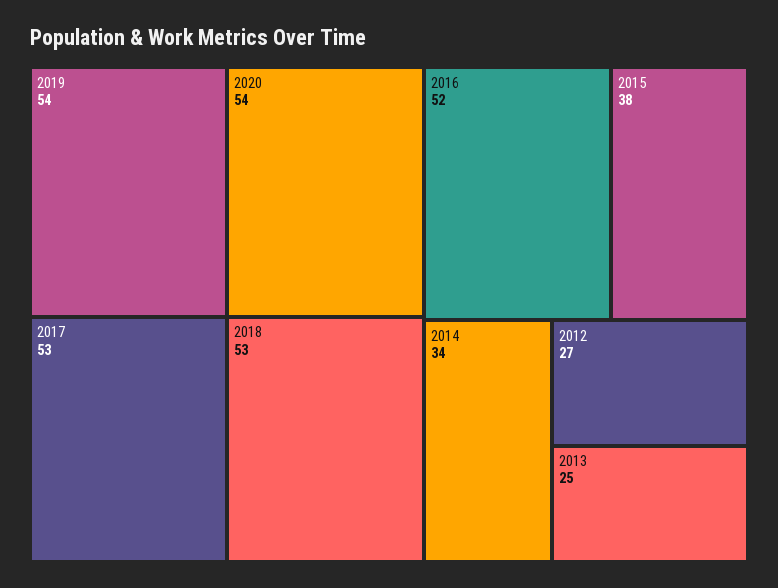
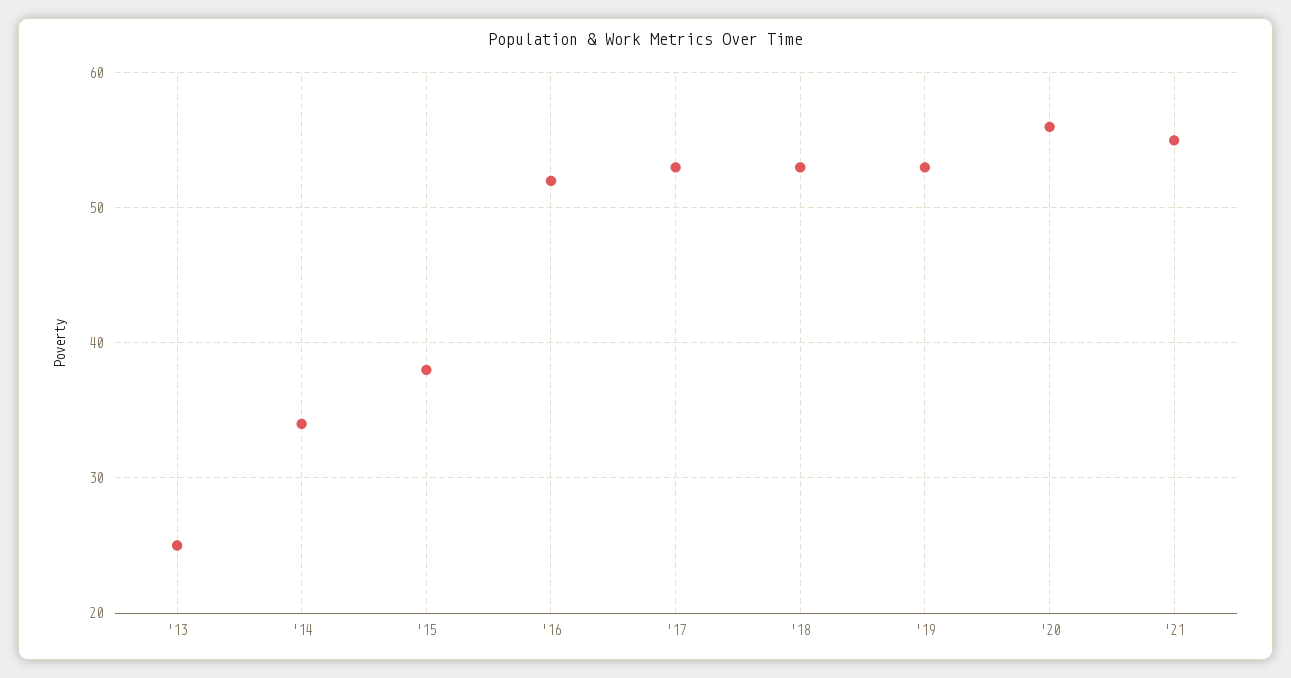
2019: 54 -> 53
2020: 54 -> 56
2012: 27 -> none
'21: none -> 55

